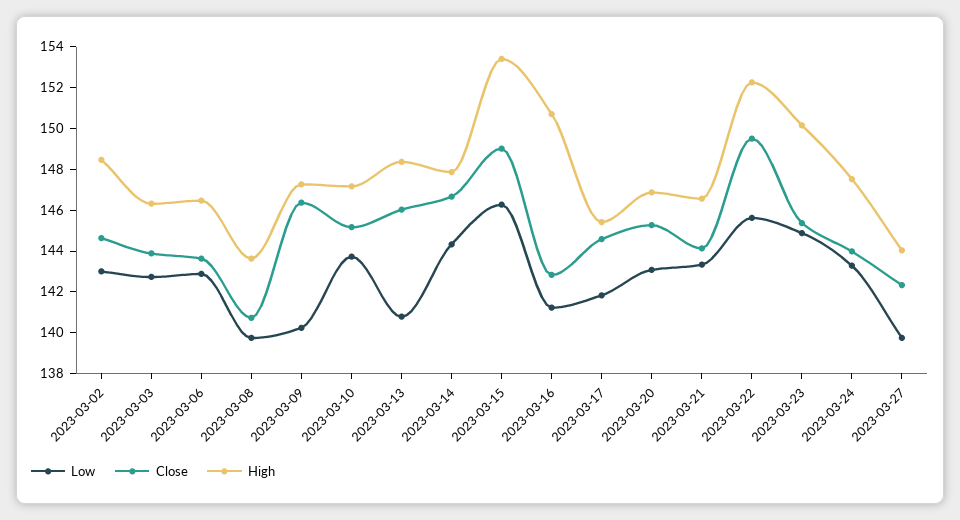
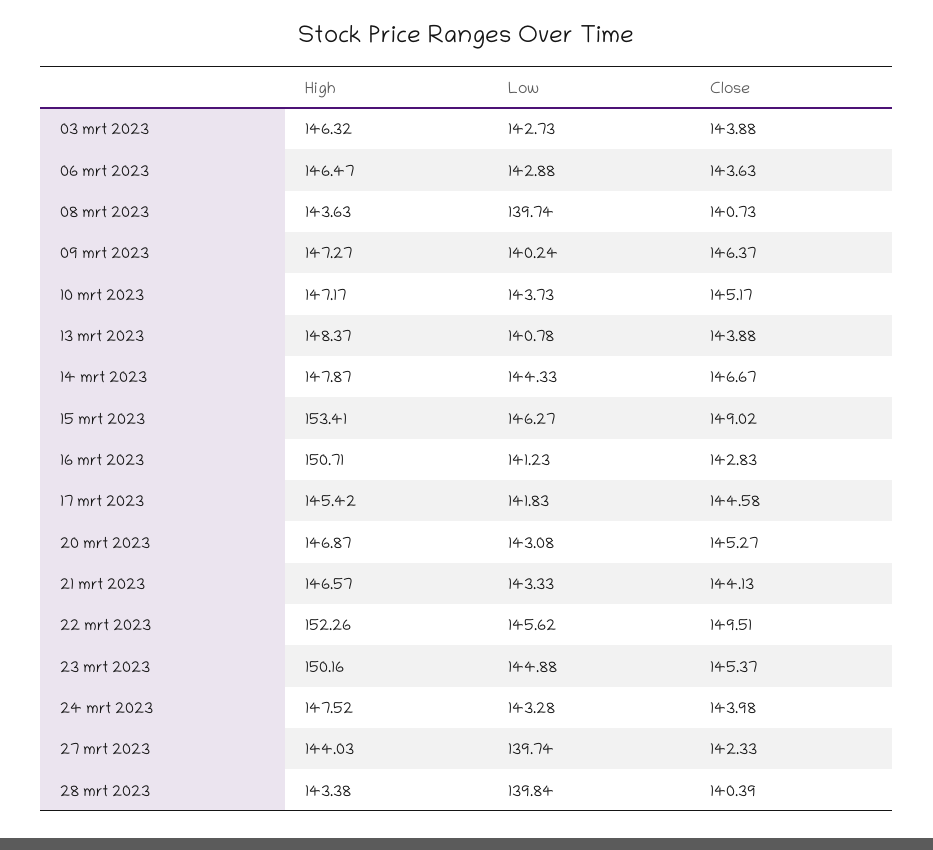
Low, 2023-03-02: 143 -> none
Close, 2023-03-02: 144.5 -> none
High, 2023-03-02: 148.5 -> none
Close, 2023-03-13: 146 -> 143.88
High, 28 mrt 2023: none -> 143.38
Low, 28 mrt 2023: none -> 139.84
Close, 28 mrt 2023: none -> 140.39

